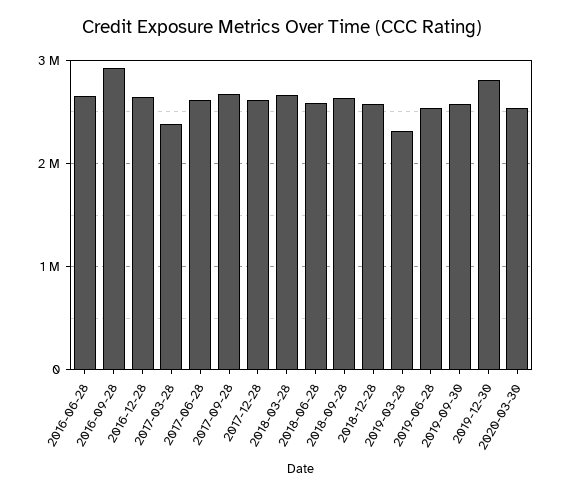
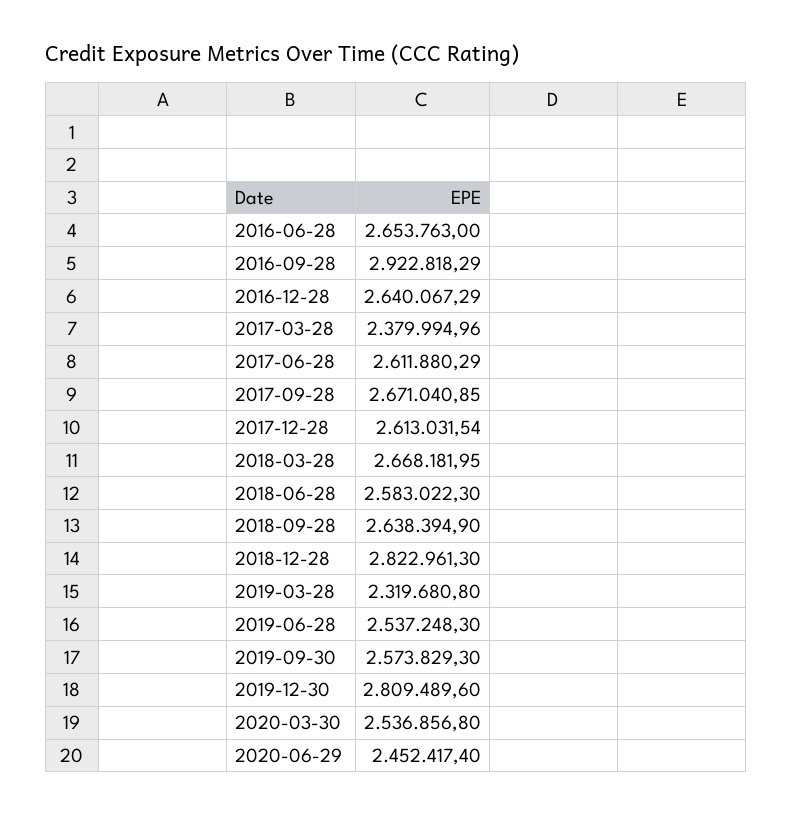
2018-12-28: 2600000 -> 2822961.3
2020-06-29: none -> 2452417.4

